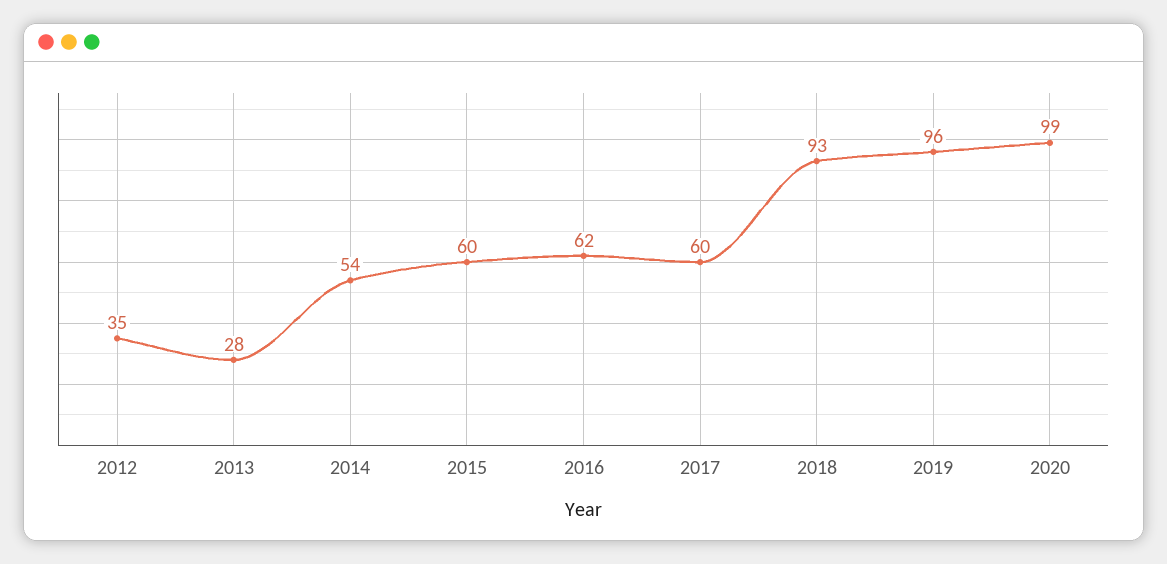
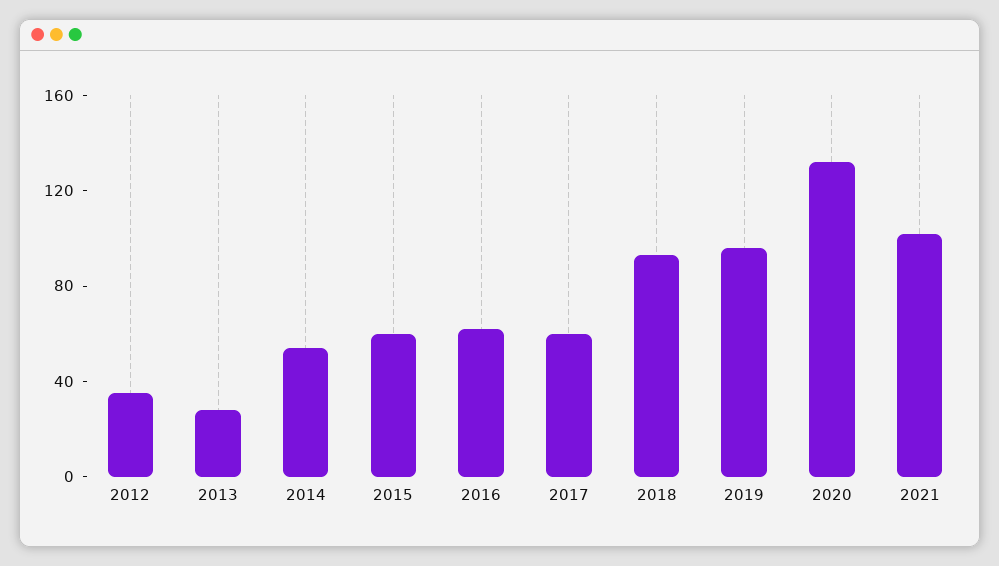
2020: 99 -> 130
2021: none -> 100

